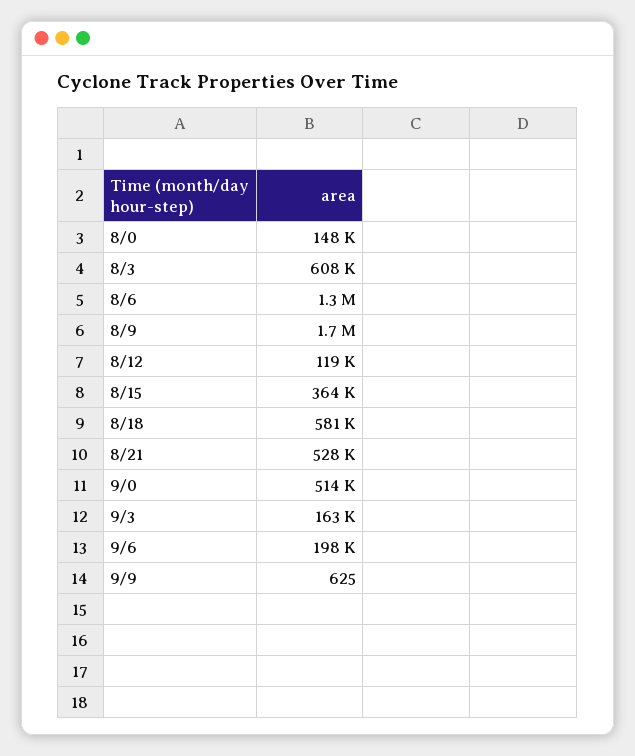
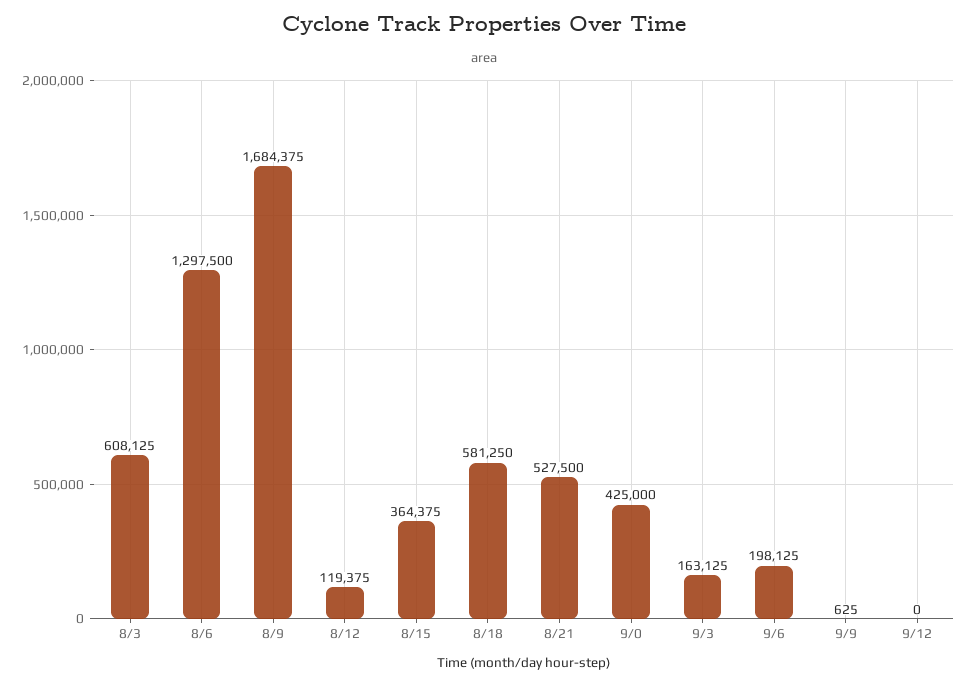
8/0: 148000 -> none
9/0: 514000 -> 425000
9/12: none -> 0

